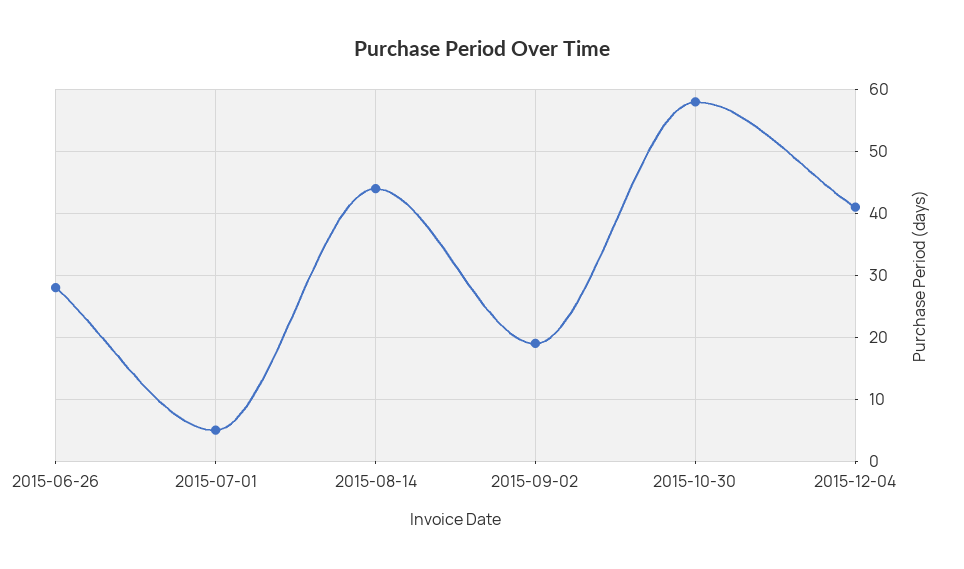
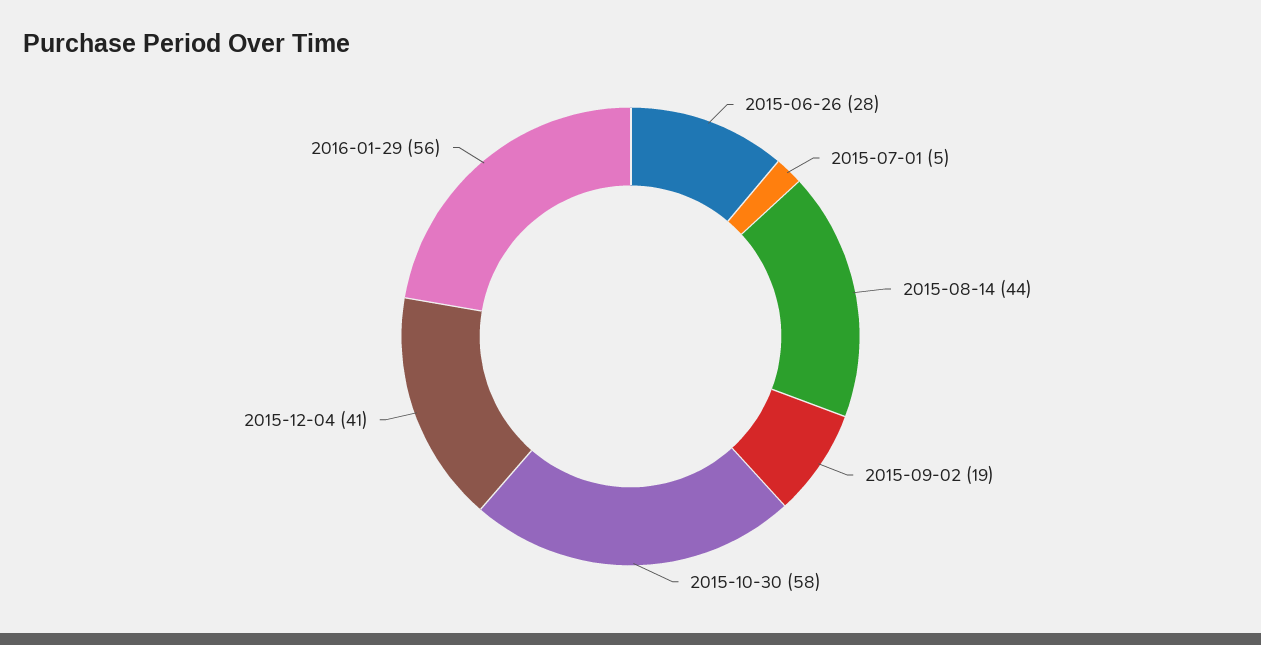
2016-01-29: none -> 56

